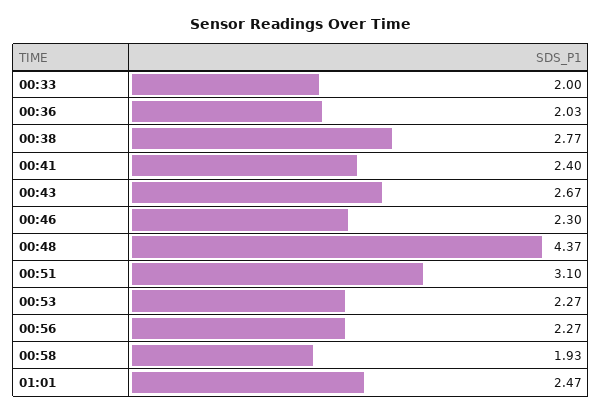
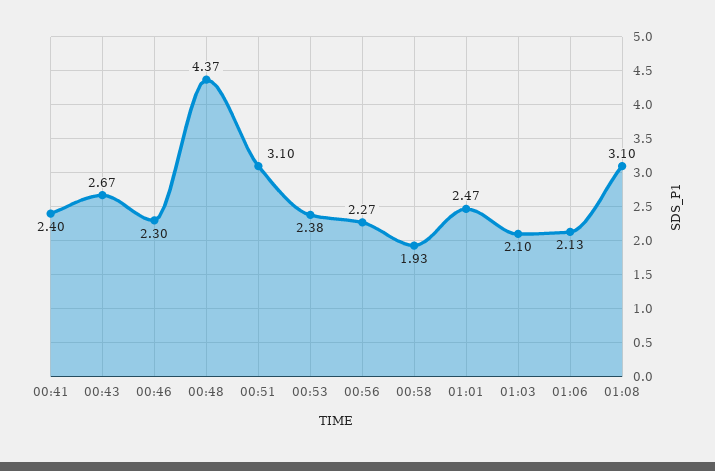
00:33: 2 -> none
00:36: 2.03 -> none
00:38: 2.77 -> none
00:53: 2.27 -> 2.38
01:03: none -> 2.1
01:06: none -> 2.13
01:08: none -> 3.1

